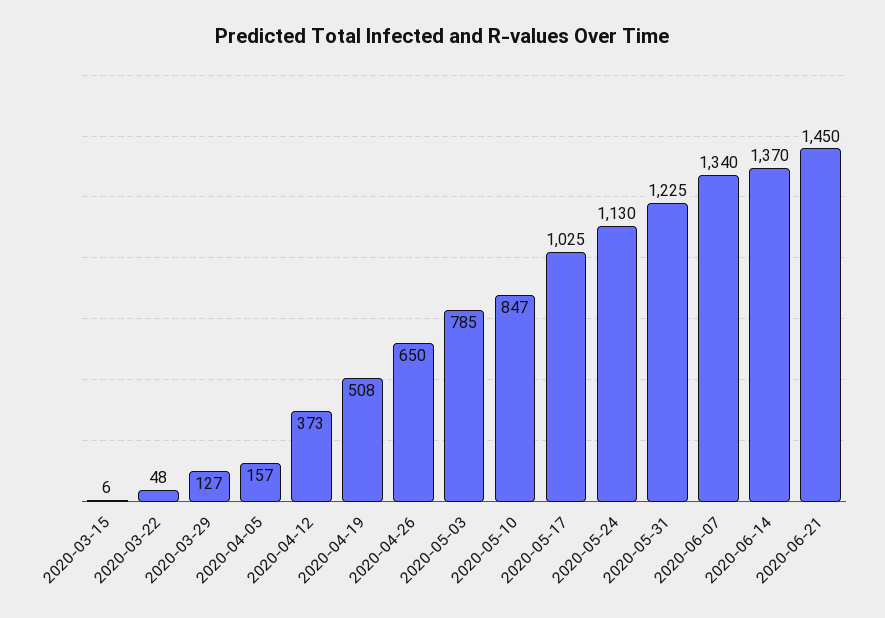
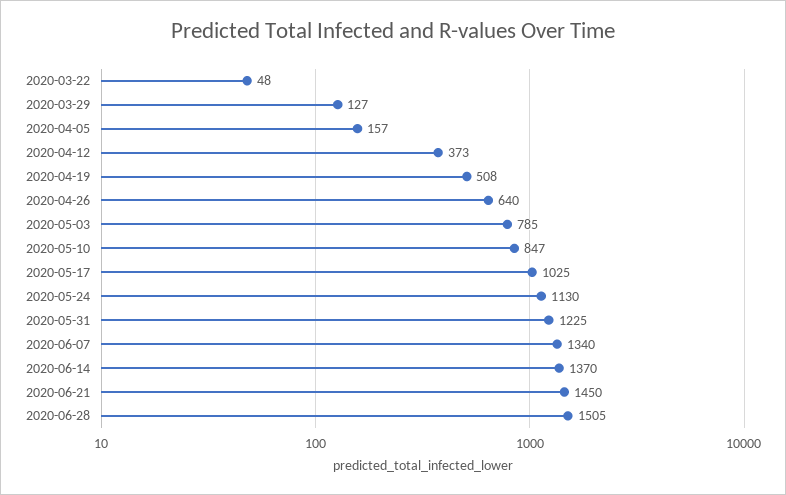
2020-03-15: 6 -> none
2020-04-26: 650 -> 640
2020-06-28: none -> 1505

